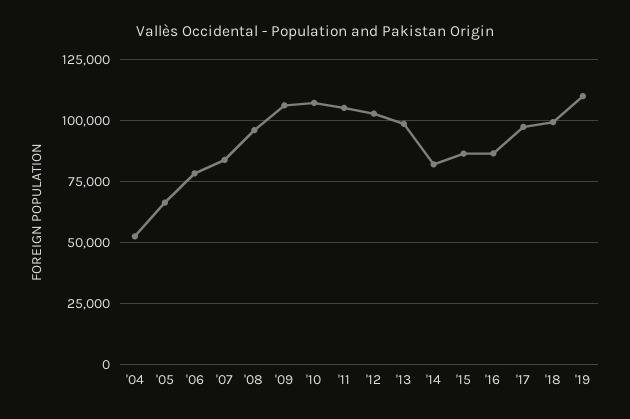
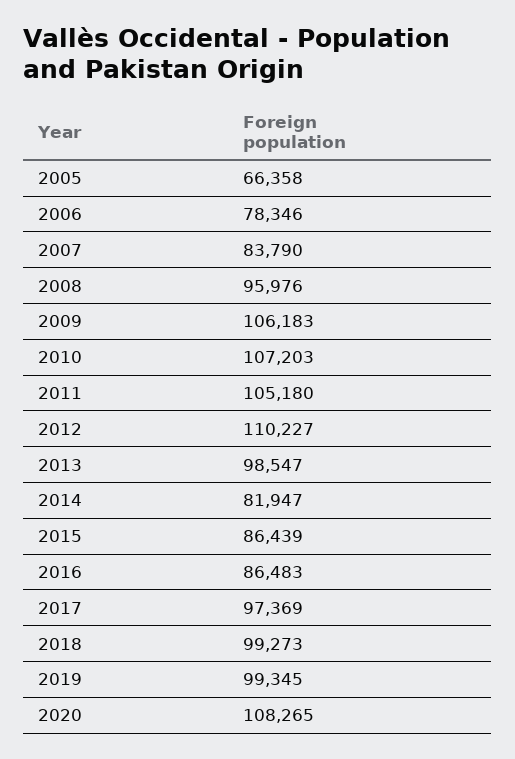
'04: 52500 -> none
'12: 102500 -> 110227
'19: 110000 -> 99345
2020: none -> 108265

